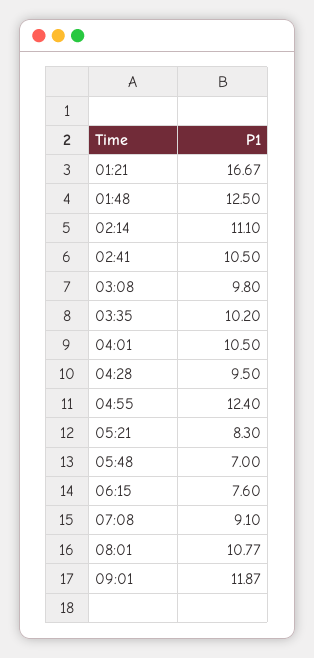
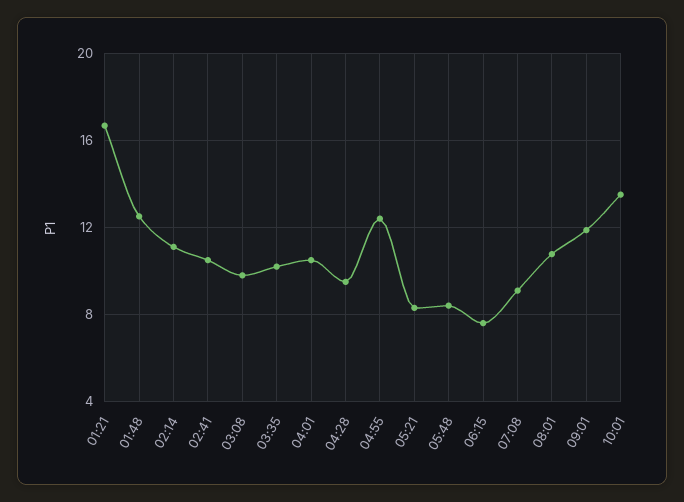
05:48: 7 -> 8.5
10:01: none -> 13.5

